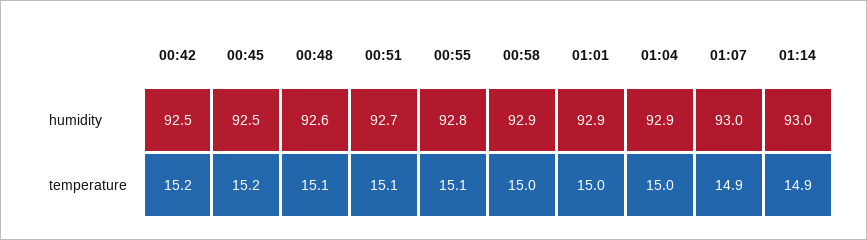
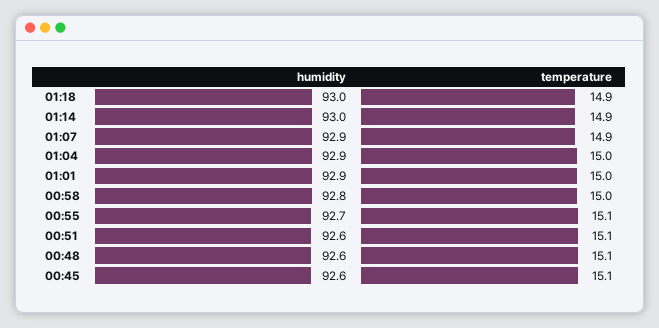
00:42, humidity: 92.5 -> none
00:45, humidity: 92.5 -> 92.6
00:51, humidity: 92.7 -> 92.6
00:55, humidity: 92.8 -> 92.7
00:58, humidity: 92.9 -> 92.8
01:07, humidity: 93 -> 92.9
00:42, temperature: 15.2 -> none
00:45, temperature: 15.2 -> 15.1
01:18, humidity: none -> 93
01:18, temperature: none -> 14.9

